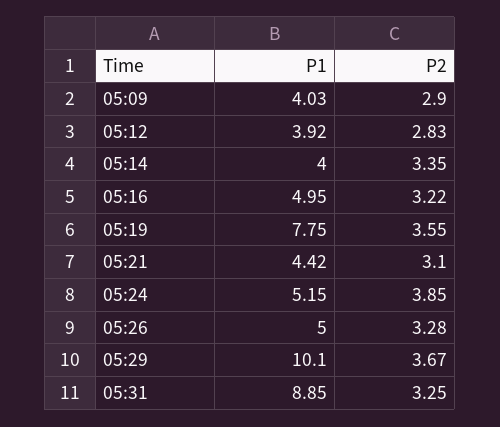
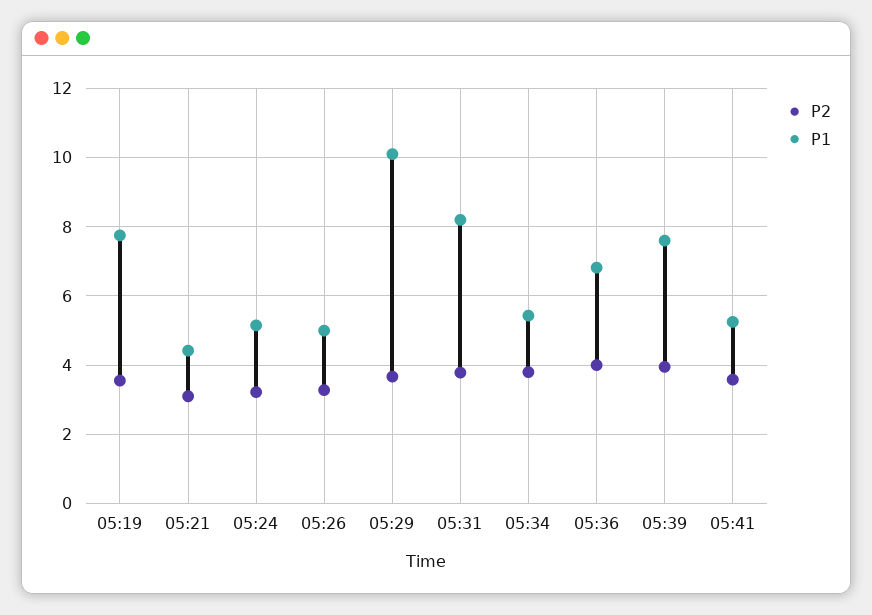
P1, 05:09: 4.03 -> none
P2, 05:09: 2.9 -> none
P1, 05:12: 3.92 -> none
P2, 05:12: 2.83 -> none
P1, 05:14: 4 -> none
P2, 05:14: 3.35 -> none
P1, 05:16: 4.95 -> none
P2, 05:16: 3.22 -> none
P2, 05:24: 3.85 -> 3.2
P1, 05:31: 8.85 -> 8.2
P2, 05:31: 3.25 -> 3.8
P2, 05:34: none -> 3.8
P1, 05:34: none -> 5.4
P2, 05:36: none -> 4
P1, 05:36: none -> 6.8
P2, 05:39: none -> 4
P1, 05:39: none -> 7.6
P2, 05:41: none -> 3.6
P1, 05:41: none -> 5.2

